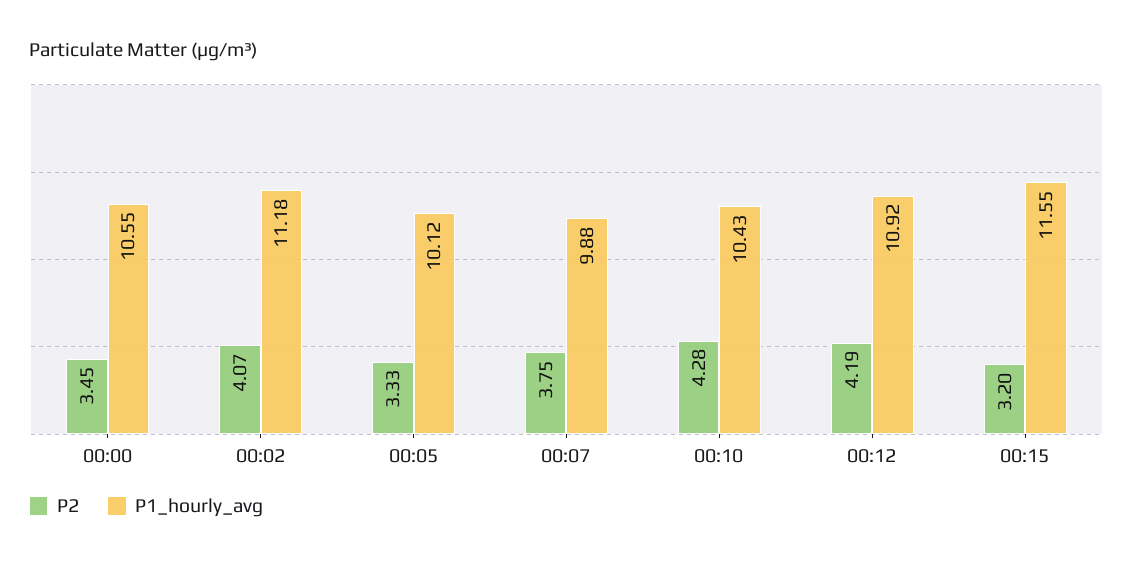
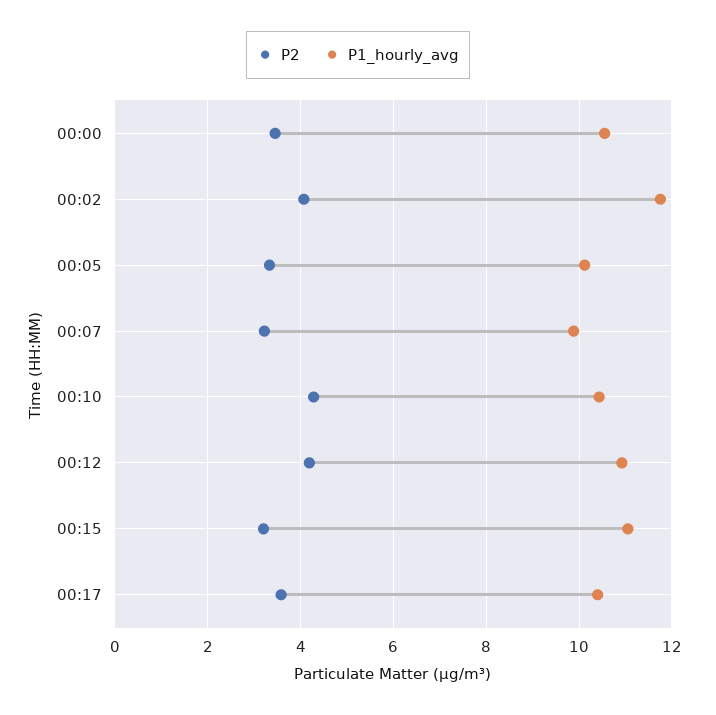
P1_hourly_avg, 00:02: 11.18 -> 11.8
P2, 00:07: 3.75 -> 3.2
P1_hourly_avg, 00:15: 11.55 -> 11
P2, 00:17: none -> 3.6
P1_hourly_avg, 00:17: none -> 10.4

